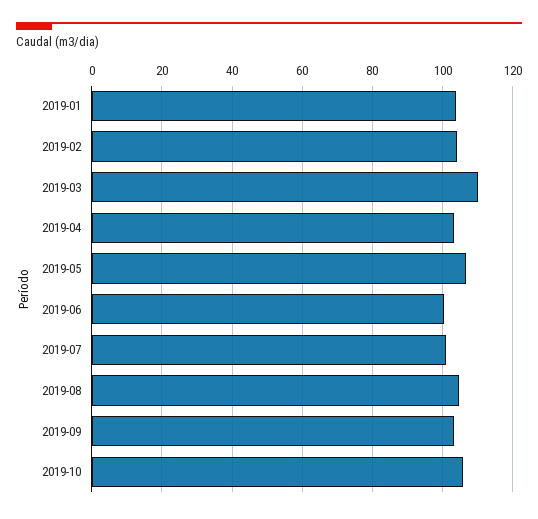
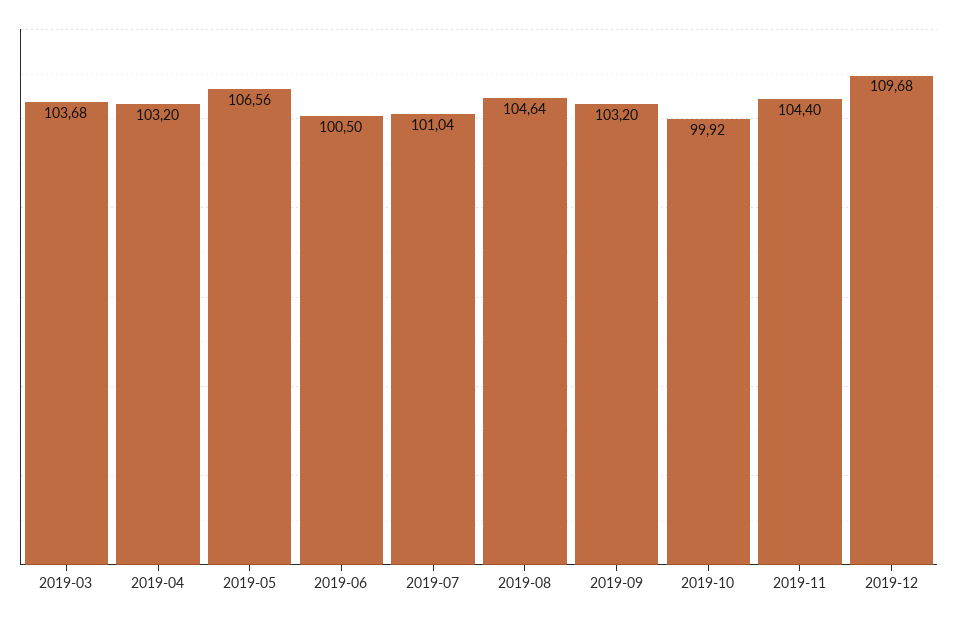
2019-01: 104 -> none
2019-02: 104 -> none
2019-03: 110 -> 103.68
2019-10: 106 -> 99.92
2019-11: none -> 104.4
2019-12: none -> 109.68

